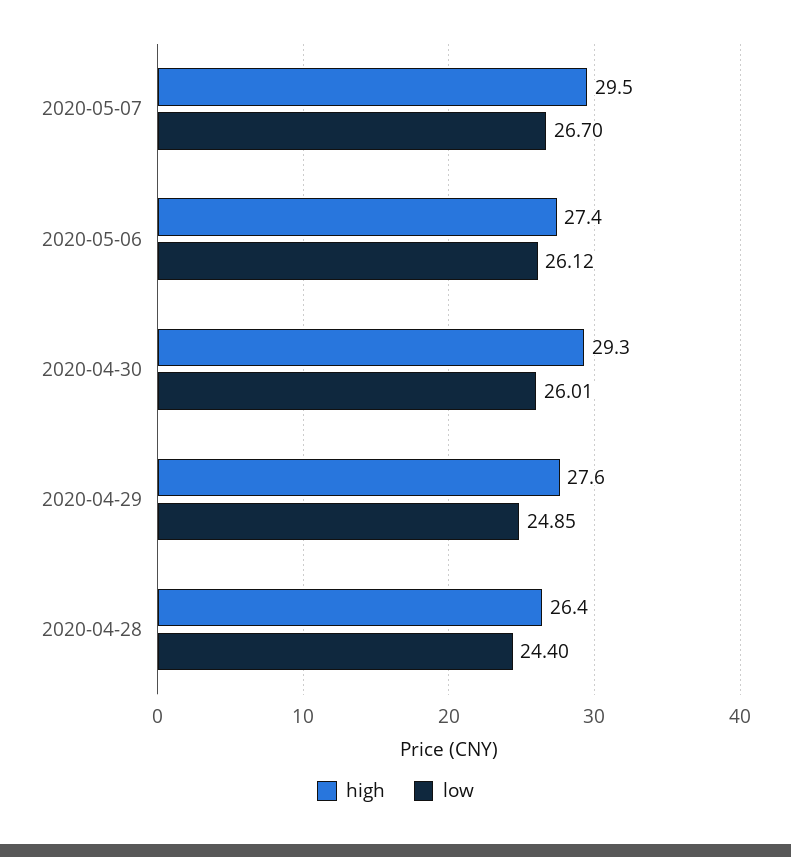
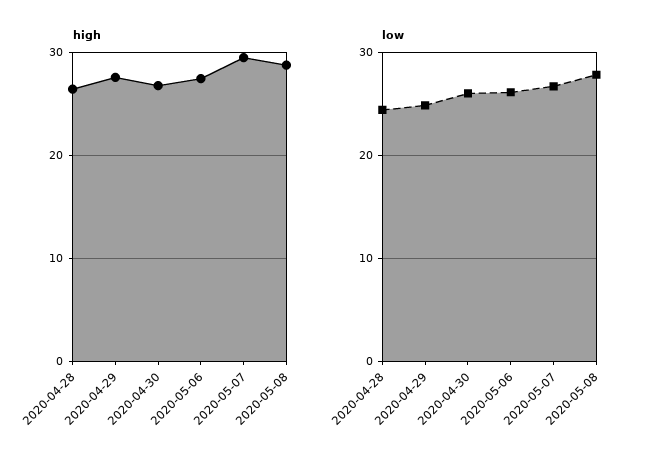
high, 2020-04-30: 29.3 -> 27
high, 2020-05-08: none -> 29
low, 2020-05-08: none -> 28

